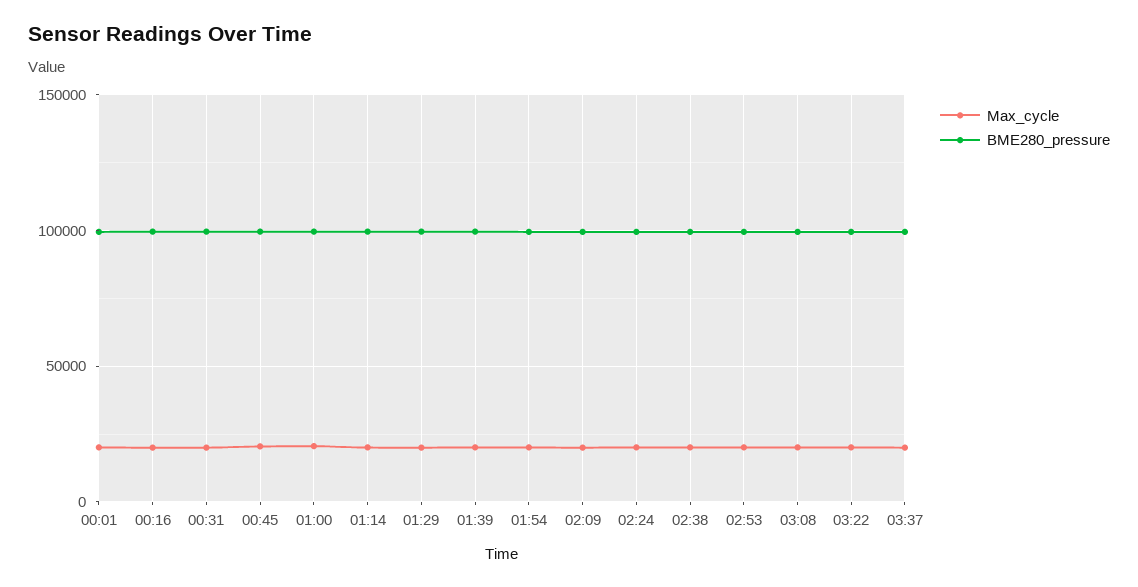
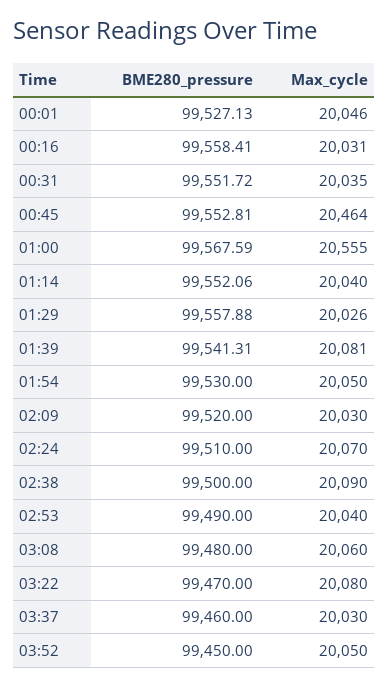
BME280_pressure, 03:52: none -> 99450
Max_cycle, 03:52: none -> 20050

